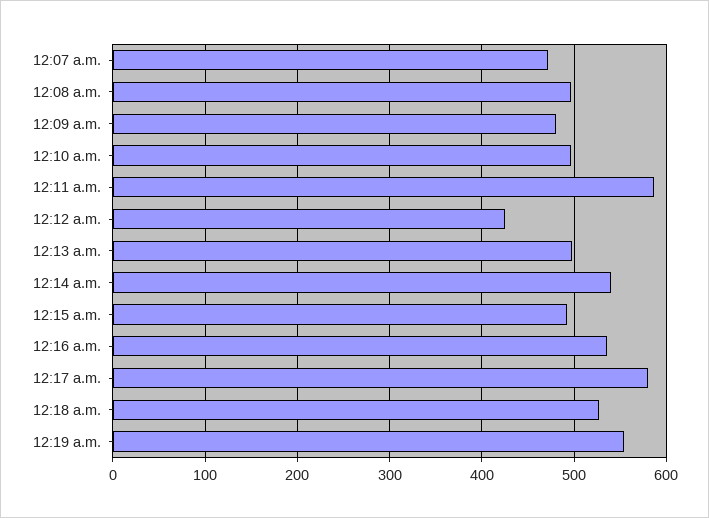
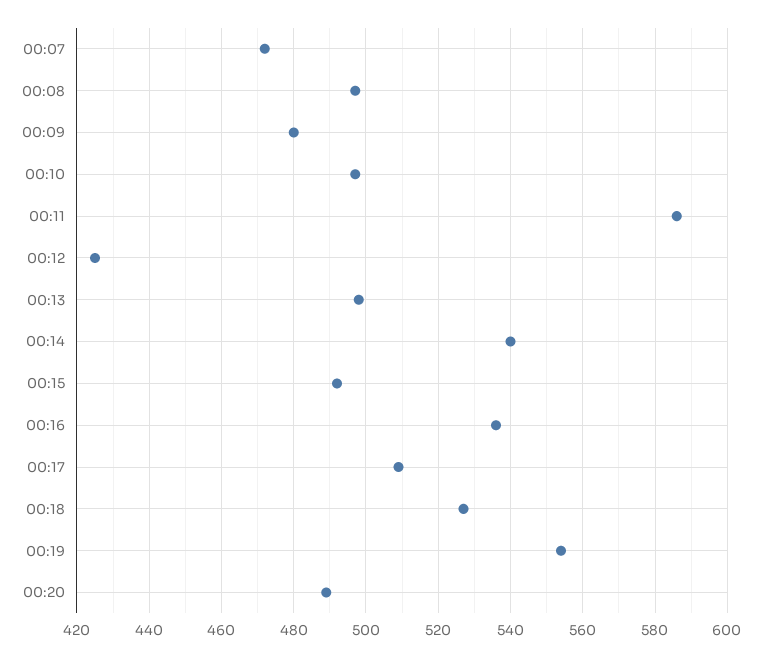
12:17 a.m.: 580 -> 510
00:20: none -> 490

